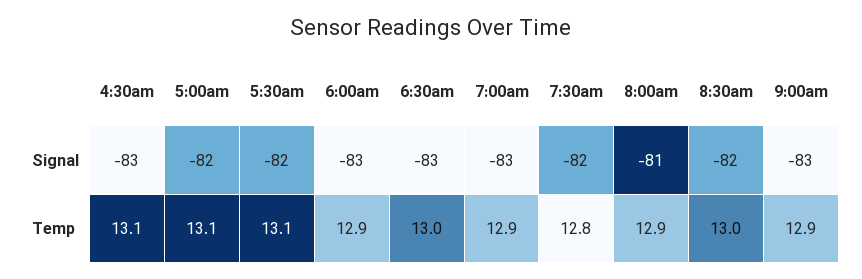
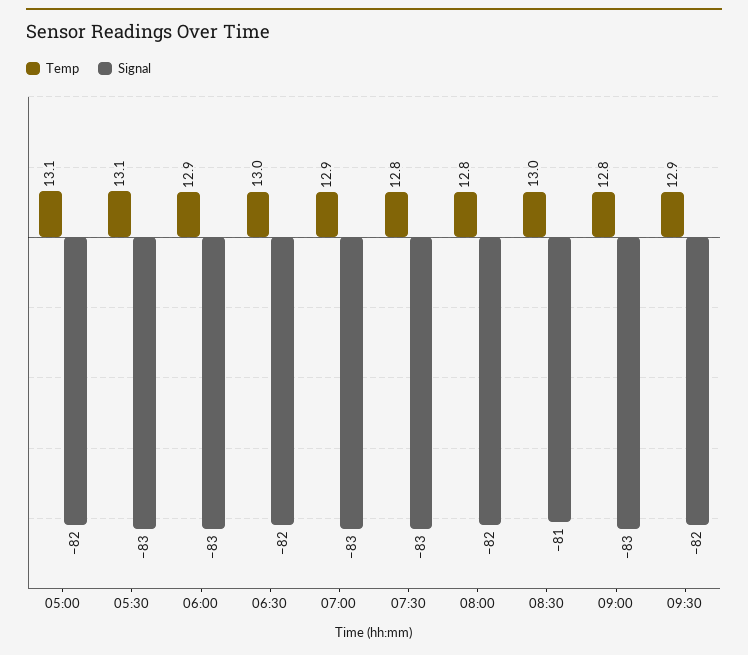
Signal, 4:30am: -83 -> none
Signal, 5:30am: -82 -> -83
Signal, 6:30am: -83 -> -82
Signal, 7:30am: -82 -> -83
Signal, 8:00am: -81 -> -82
Signal, 8:30am: -82 -> -81
Temp, 4:30am: 13.1 -> none
Temp, 8:00am: 12.9 -> 12.8
Temp, 9:00am: 12.9 -> 12.8
Temp, 09:30: none -> 12.9
Signal, 09:30: none -> -82

